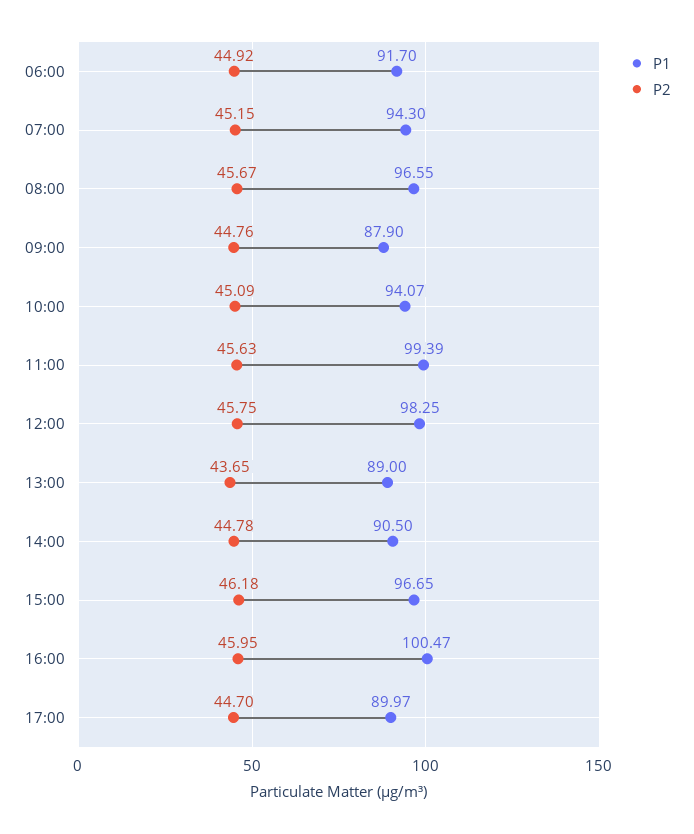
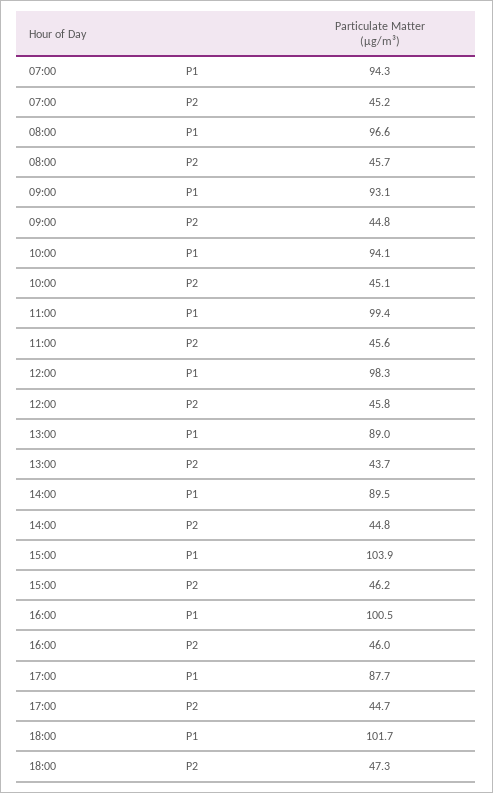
P1, 06:00: 91.7 -> none
P2, 06:00: 44.92 -> none
P1, 09:00: 87.9 -> 93.1
P1, 14:00: 90.5 -> 89.5
P1, 15:00: 96.65 -> 103.9
P1, 17:00: 89.97 -> 87.7
P1, 18:00: none -> 101.7
P2, 18:00: none -> 47.3

